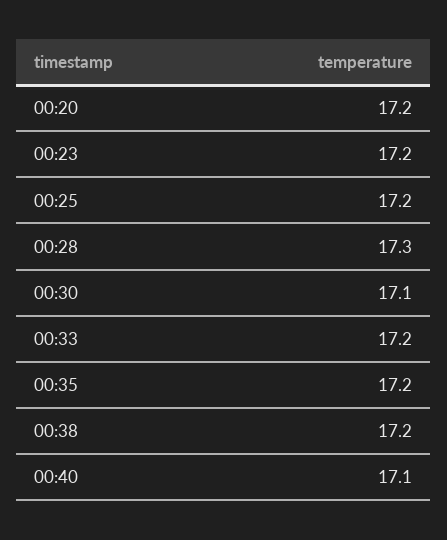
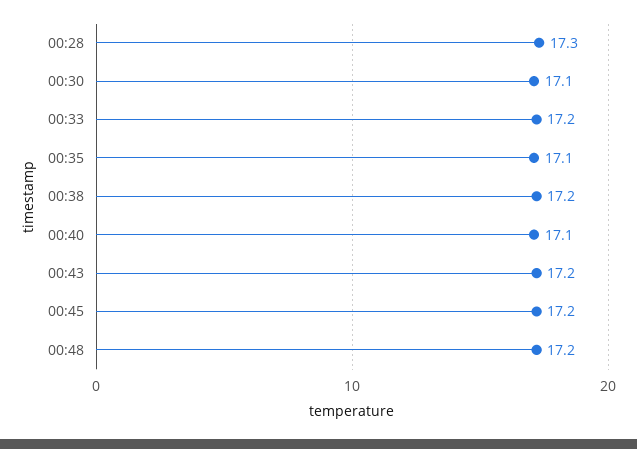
00:20: 17.2 -> none
00:23: 17.2 -> none
00:25: 17.2 -> none
00:35: 17.2 -> 17.1
00:43: none -> 17.2
00:45: none -> 17.2
00:48: none -> 17.2

